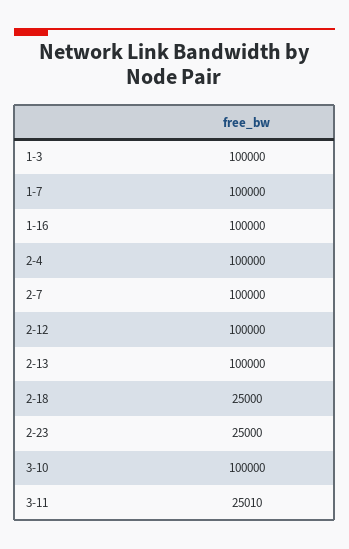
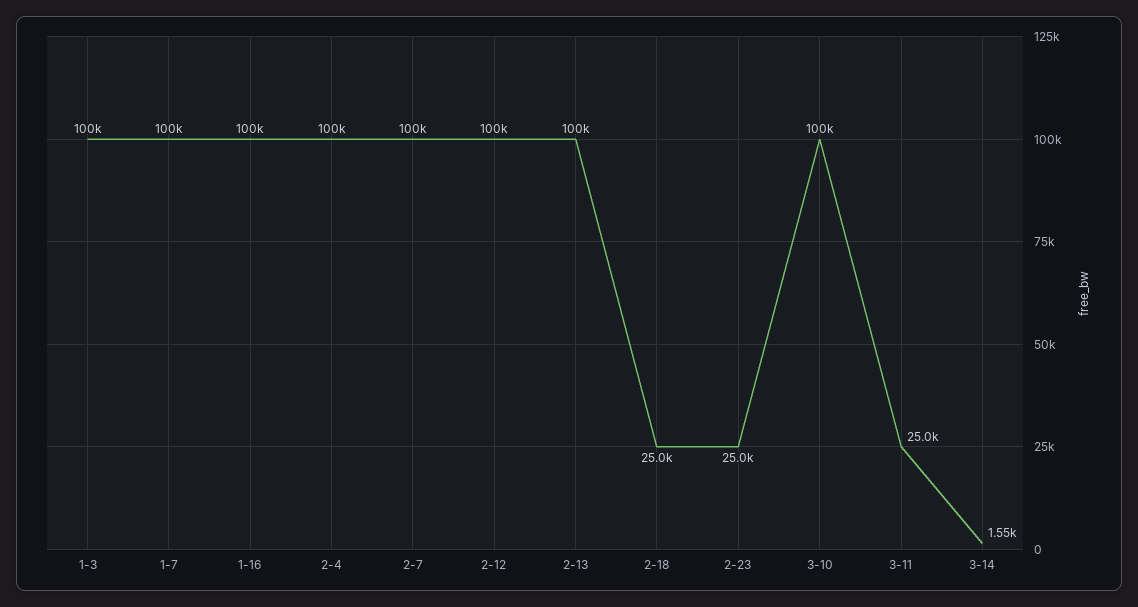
3-11: 25010 -> 25000
3-14: none -> 1550

